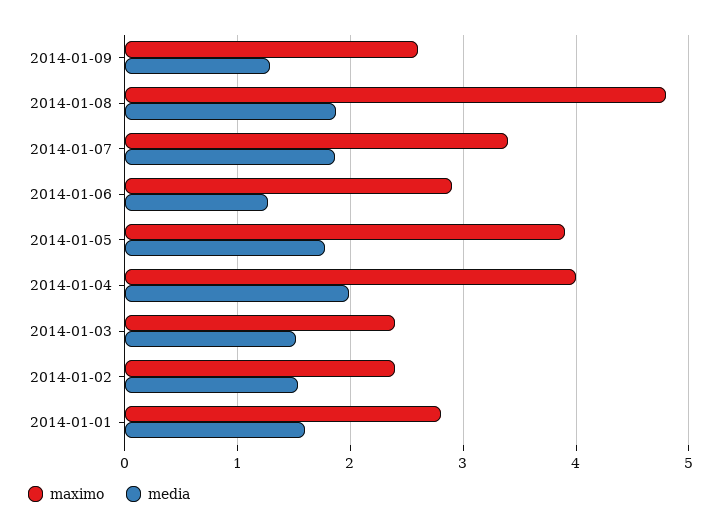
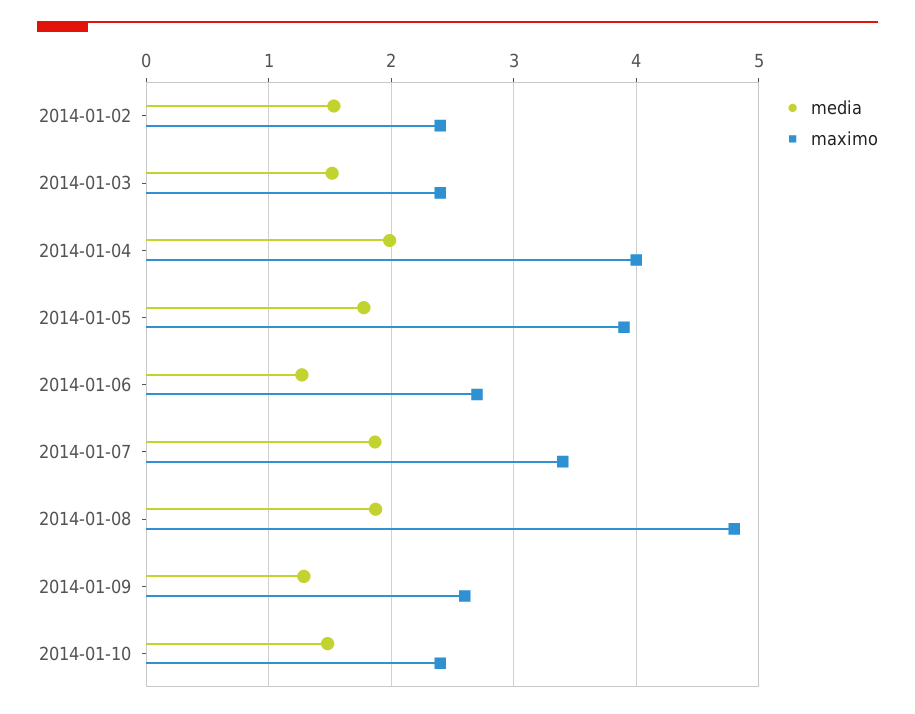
maximo, 2014-01-06: 2.9 -> 2.7
maximo, 2014-01-01: 2.8 -> none
media, 2014-01-01: 1.6 -> none
media, 2014-01-10: none -> 1.5
maximo, 2014-01-10: none -> 2.4

